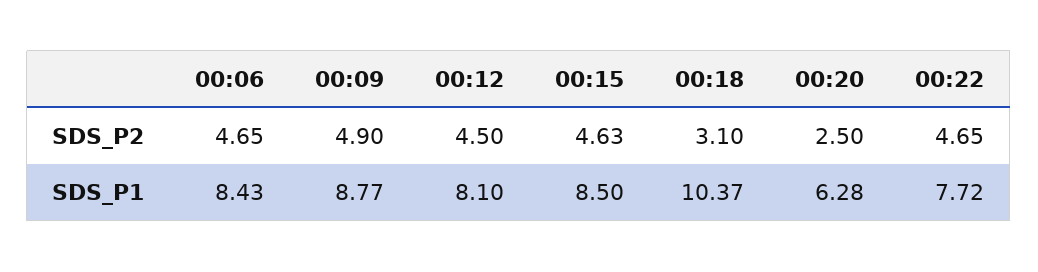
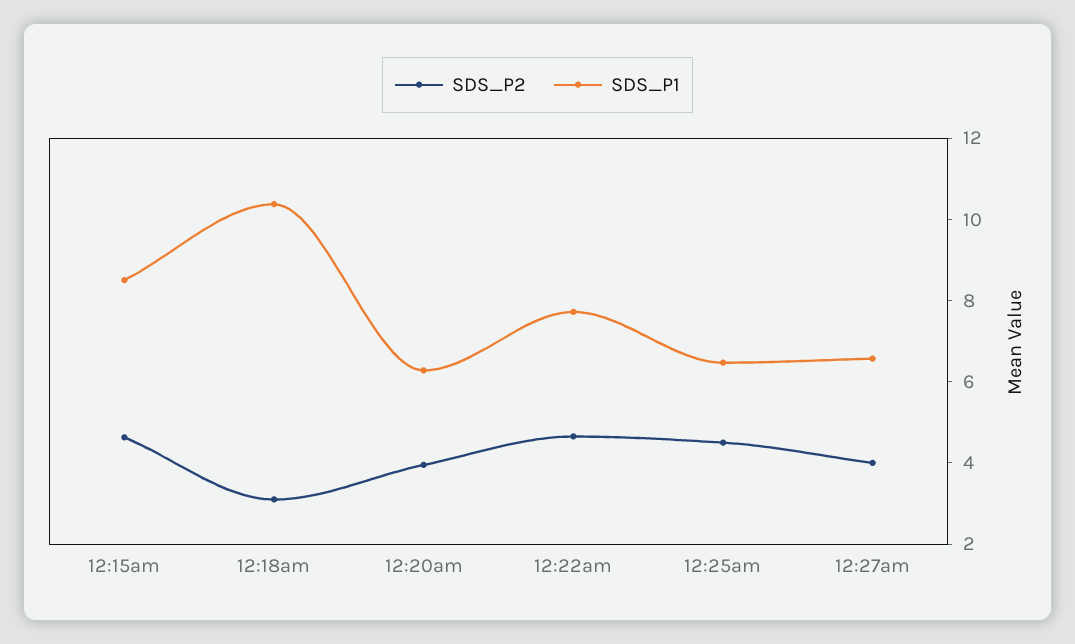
SDS_P2, 00:06: 4.65 -> none
SDS_P2, 00:09: 4.9 -> none
SDS_P2, 00:12: 4.5 -> none
SDS_P2, 00:20: 2.5 -> 4
SDS_P1, 00:06: 8.43 -> none
SDS_P1, 00:09: 8.77 -> none
SDS_P1, 00:12: 8.1 -> none
SDS_P2, 12:25am: none -> 4.5
SDS_P1, 12:25am: none -> 6.5
SDS_P2, 12:27am: none -> 4
SDS_P1, 12:27am: none -> 6.5

